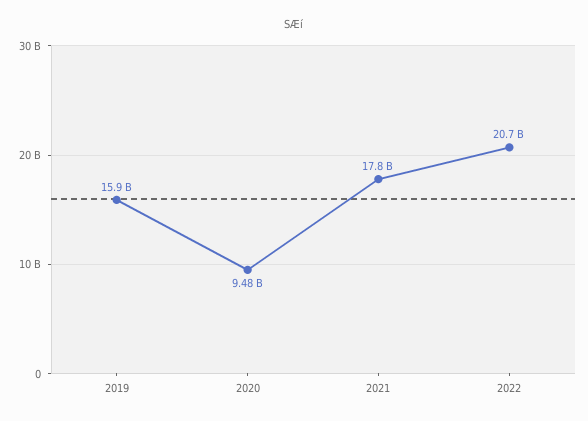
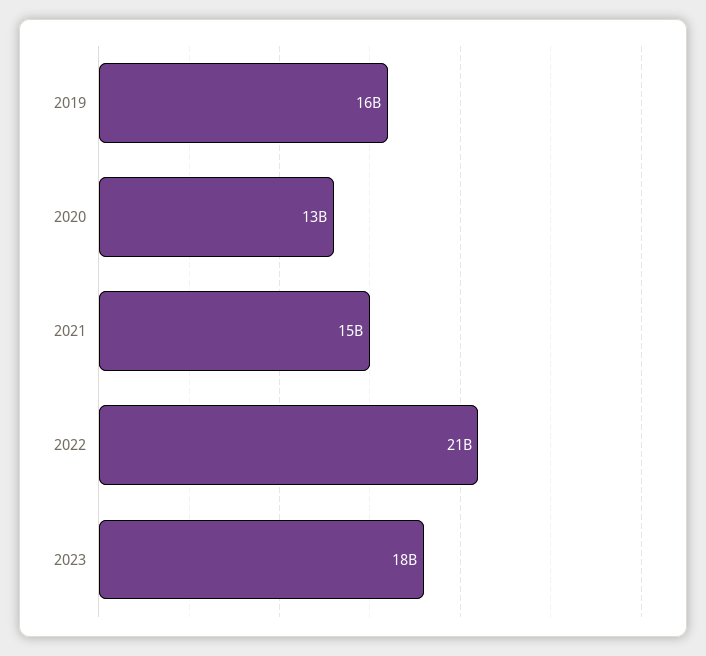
2020: 9480000000 -> 13000000000
2021: 17800000000 -> 15000000000
2023: none -> 18000000000

